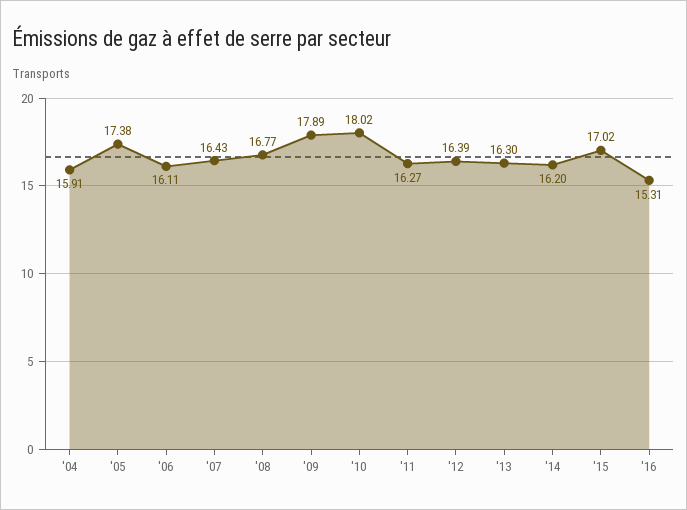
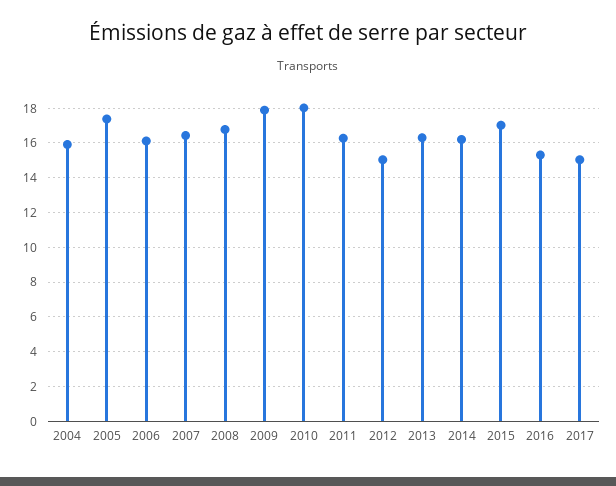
'12: 16.39 -> 15
2017: none -> 15

